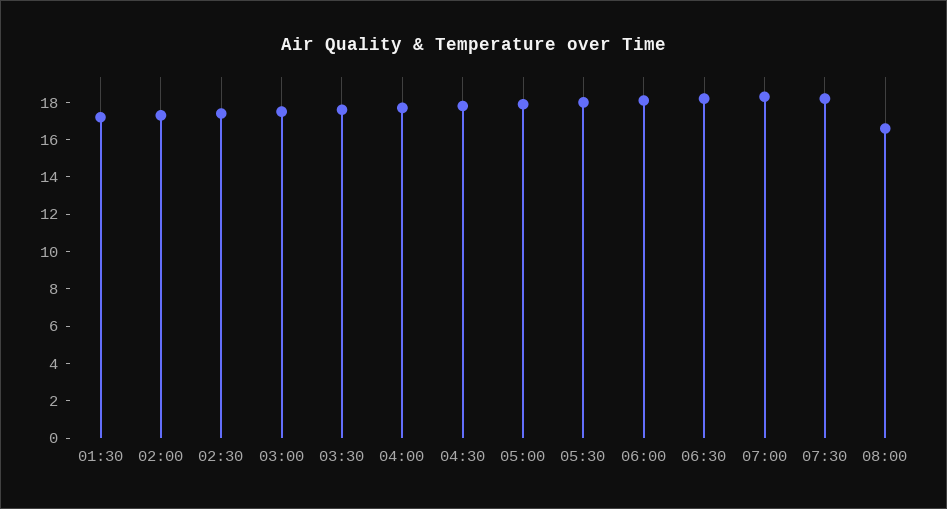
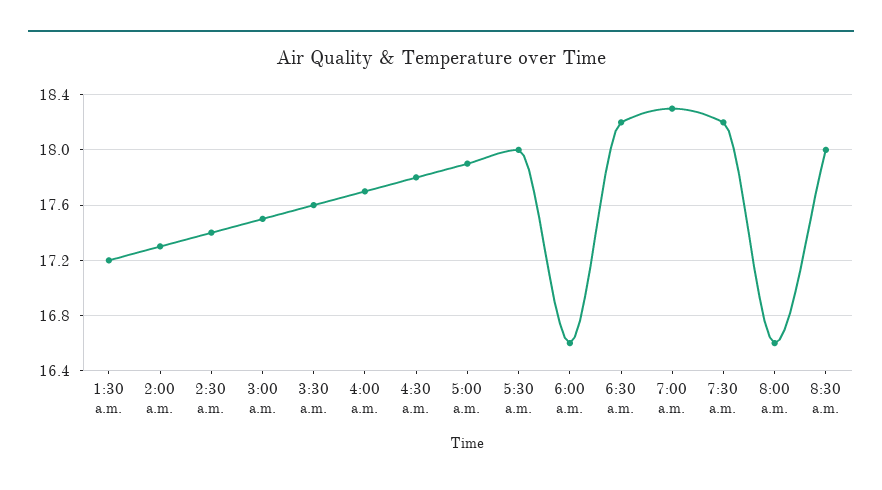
06:00: 18 -> 16.6
8:30 a.m.: none -> 18

